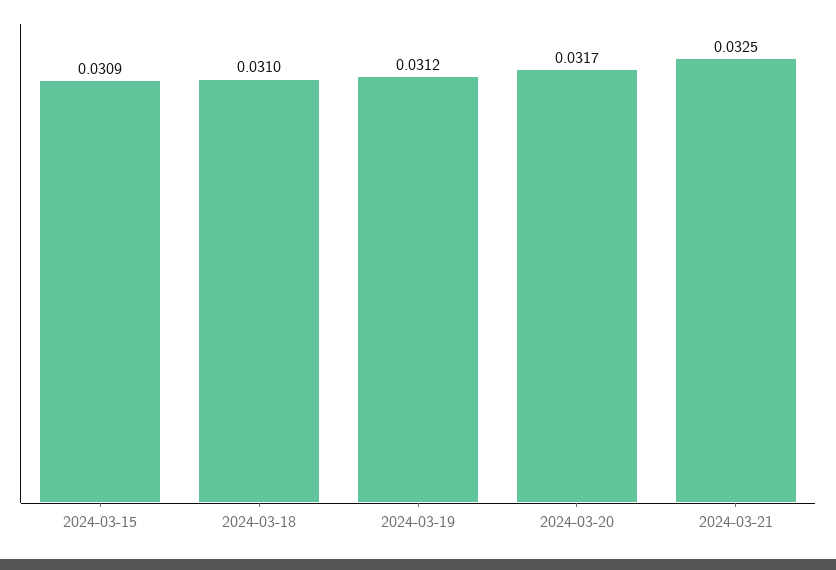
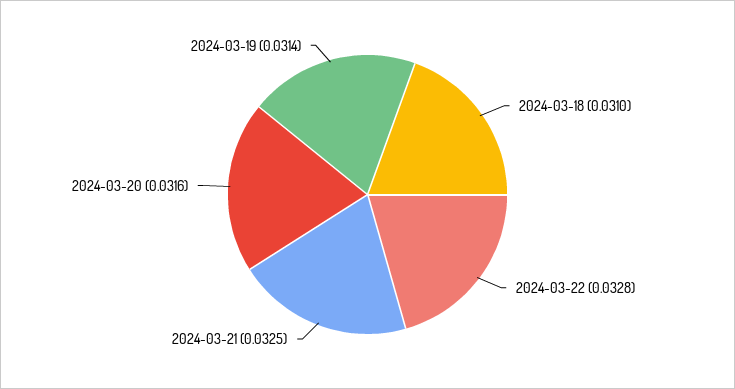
2024-03-15: 0.0309 -> none
2024-03-19: 0.0312 -> 0.0314
2024-03-20: 0.0317 -> 0.0316
2024-03-22: none -> 0.0328

